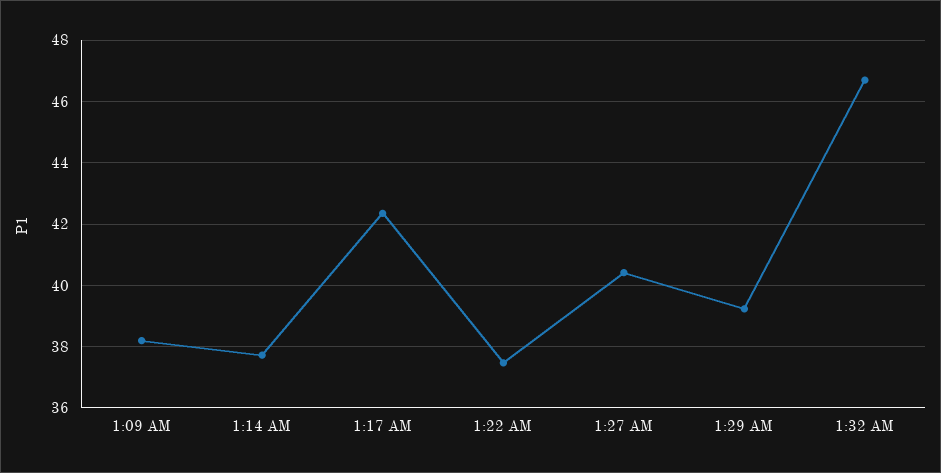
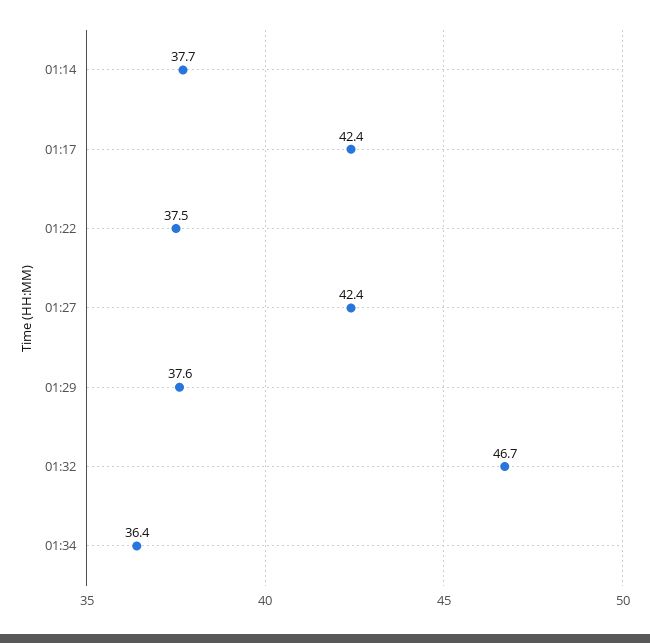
1:09 AM: 38.2 -> none
1:27 AM: 40.4 -> 42.4
1:29 AM: 39.2 -> 37.6
01:34: none -> 36.4

